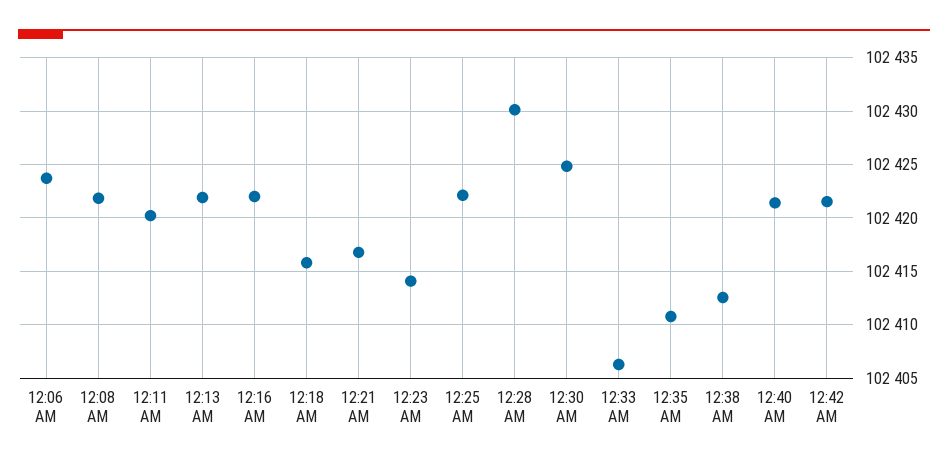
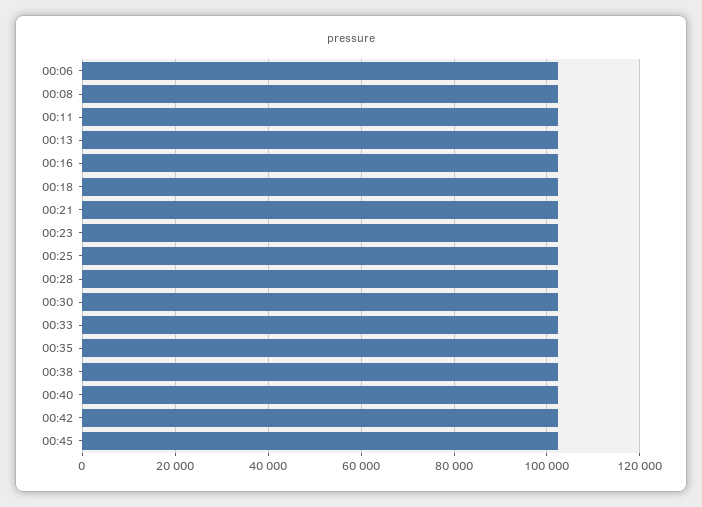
00:45: none -> 102000

